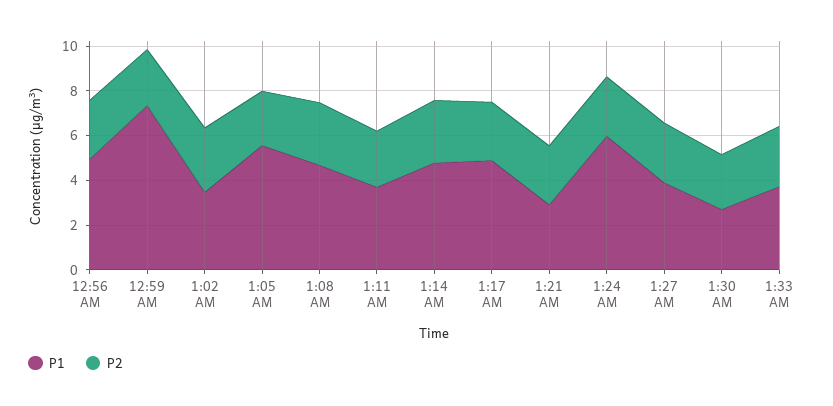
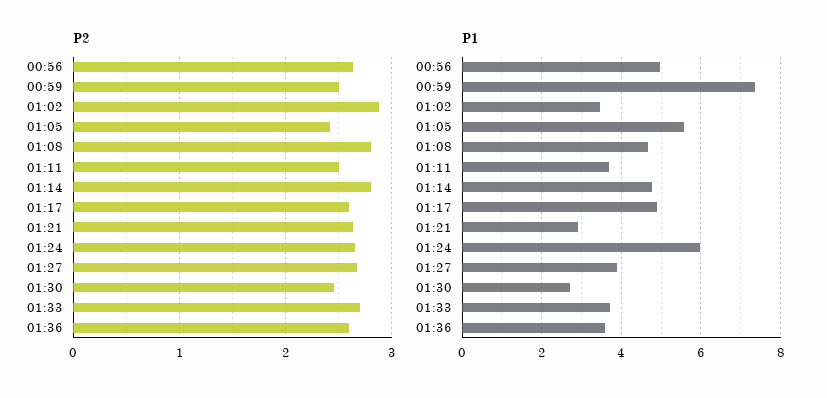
P2, 01:36: none -> 2.6
P1, 01:36: none -> 3.6

